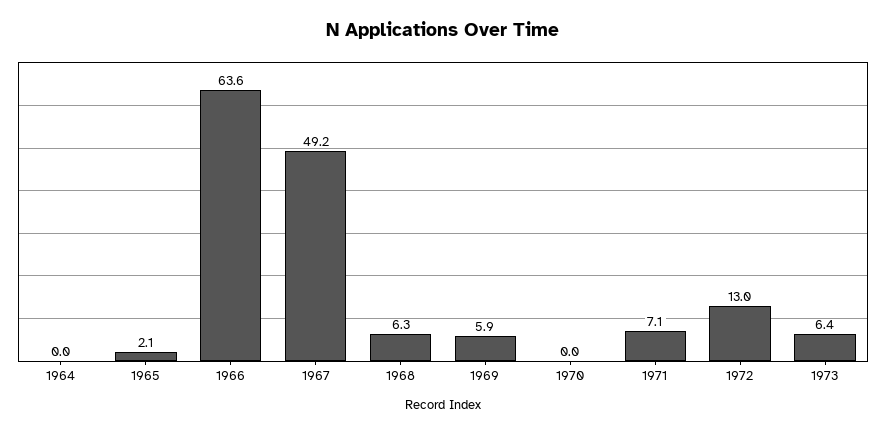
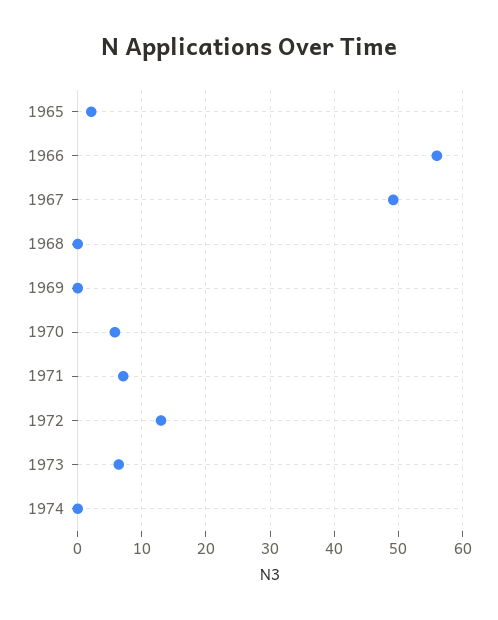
1964: 0 -> none
1966: 63.6 -> 56
1968: 6.3 -> 0
1969: 5.9 -> 0
1970: 0 -> 6
1974: none -> 0

